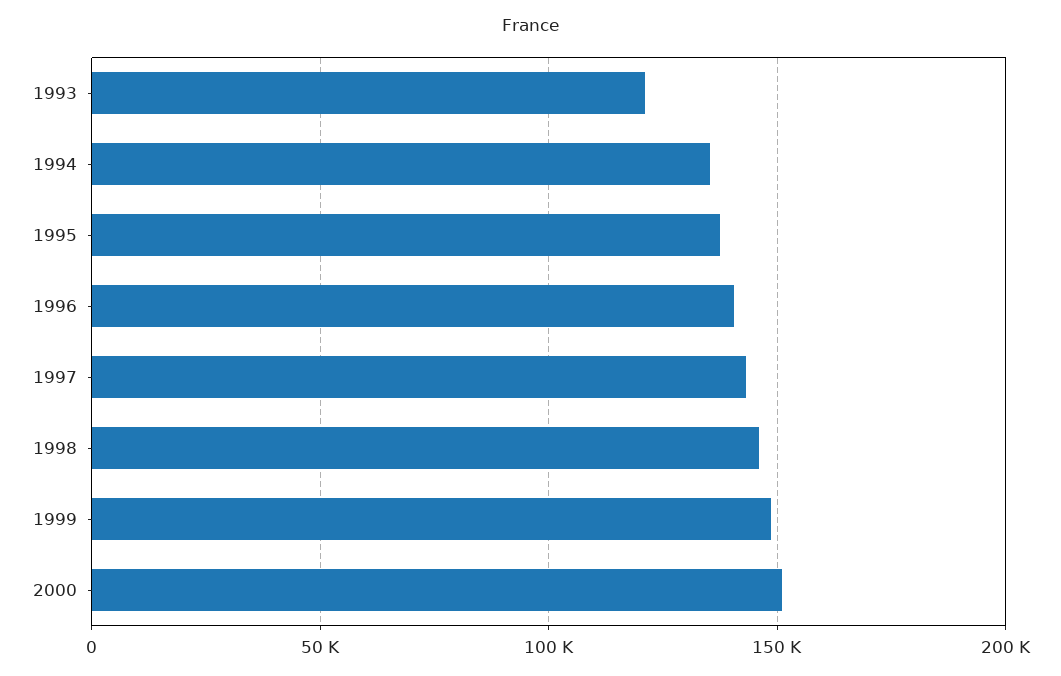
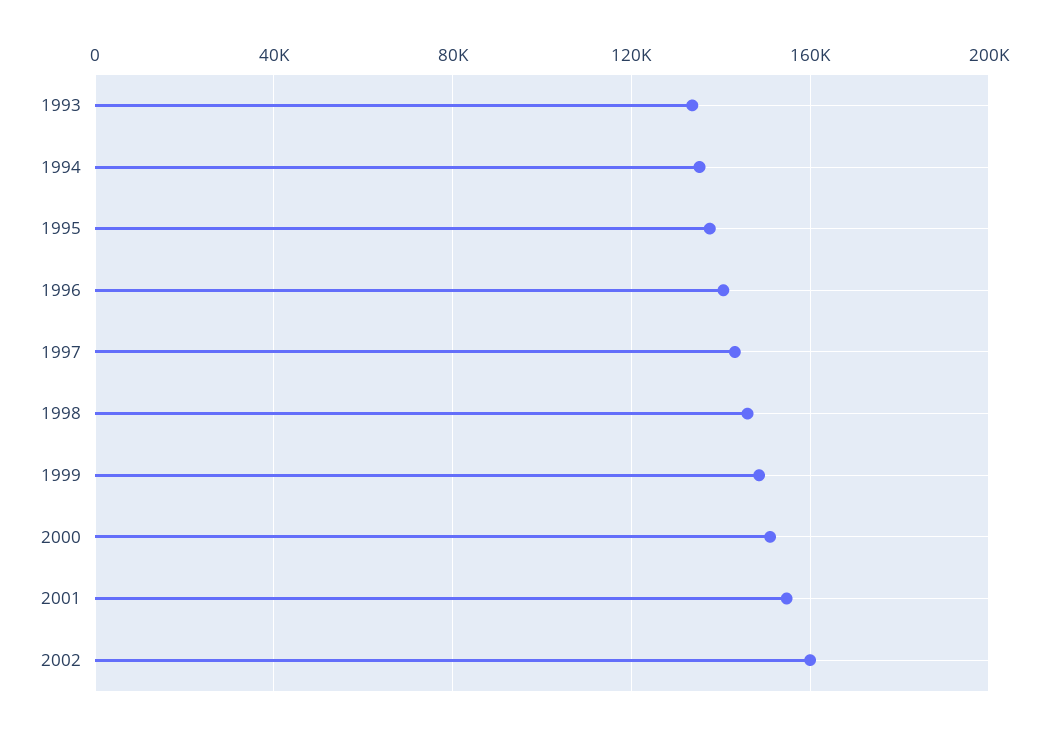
1993: 120000 -> 135000
2001: none -> 155000
2002: none -> 160000

